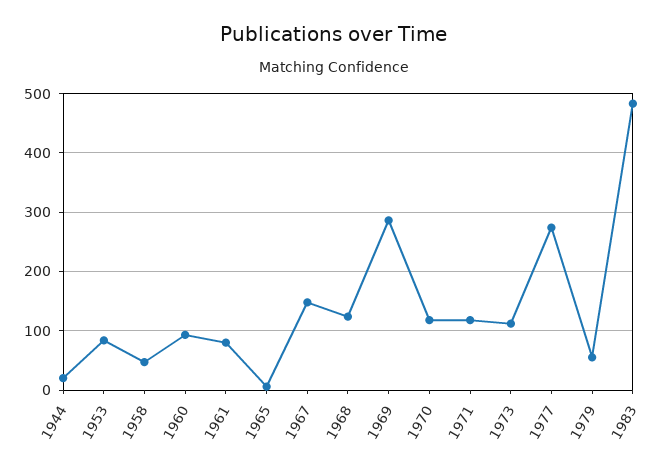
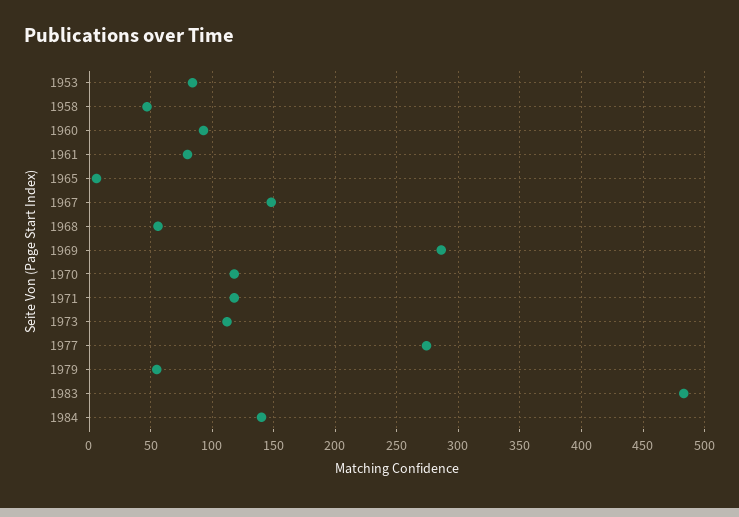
1944: 20 -> none
1968: 120 -> 55
1984: none -> 140

